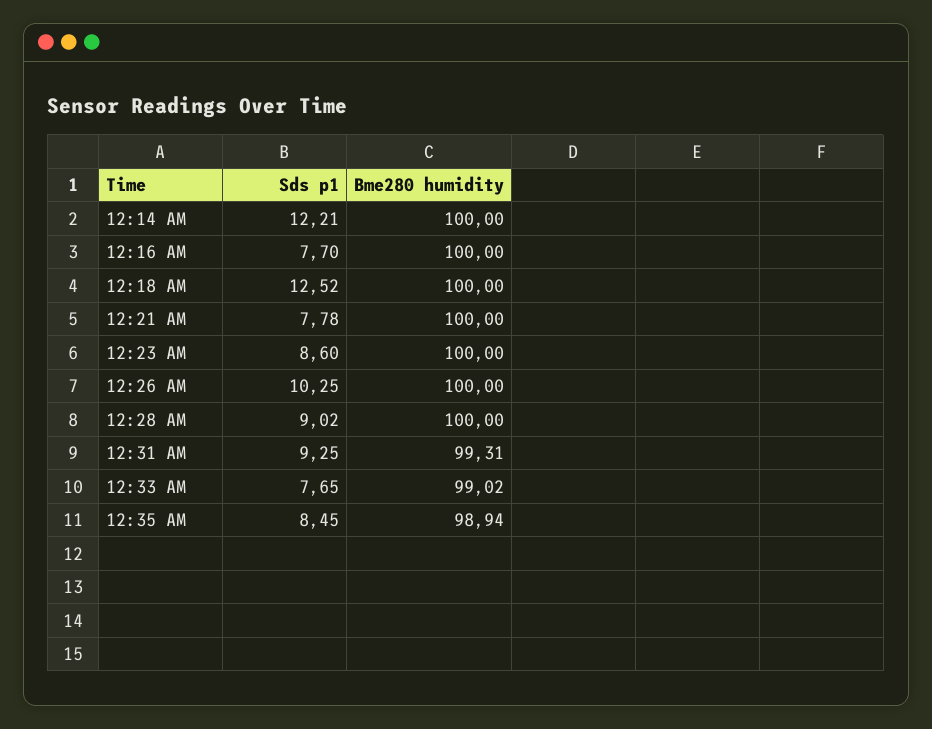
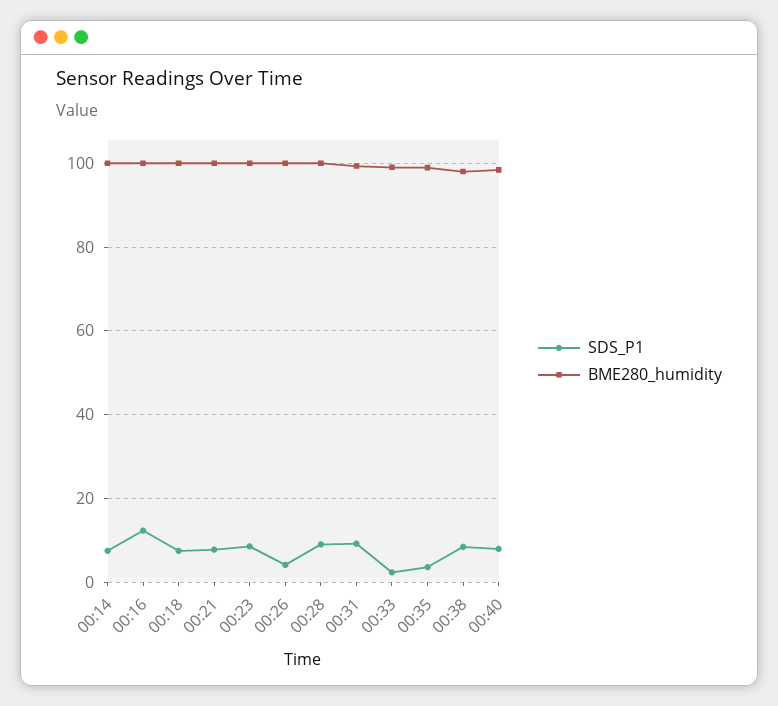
Sds p1, 12:14 AM: 12.21 -> 8
Sds p1, 12:16 AM: 7.7 -> 12
Sds p1, 12:18 AM: 12.52 -> 8
Sds p1, 12:26 AM: 10.25 -> 4
Sds p1, 12:33 AM: 7.65 -> 2
Sds p1, 12:35 AM: 8.45 -> 4
Sds p1, 00:38: none -> 8
Bme280 humidity, 00:38: none -> 98
Sds p1, 00:40: none -> 8
Bme280 humidity, 00:40: none -> 98

